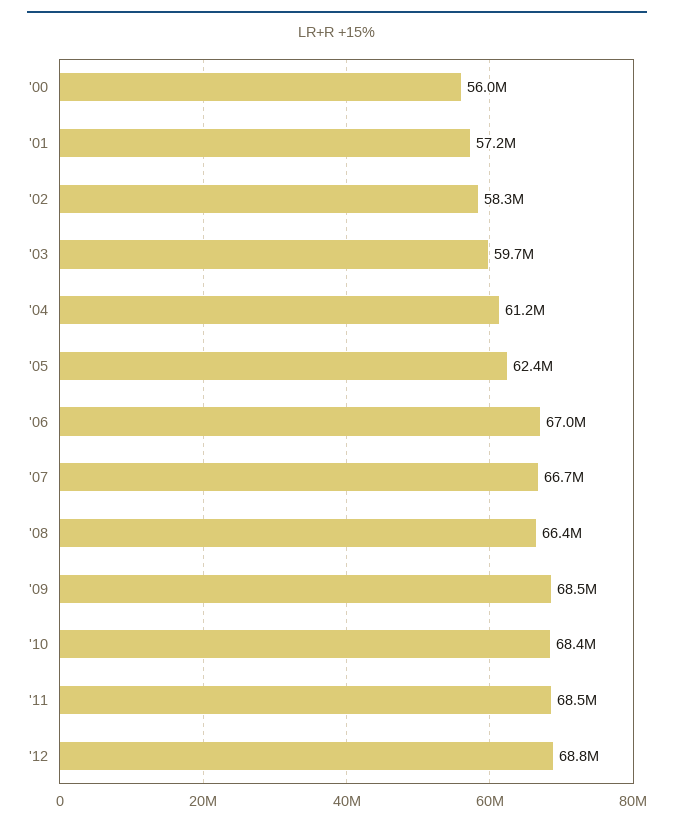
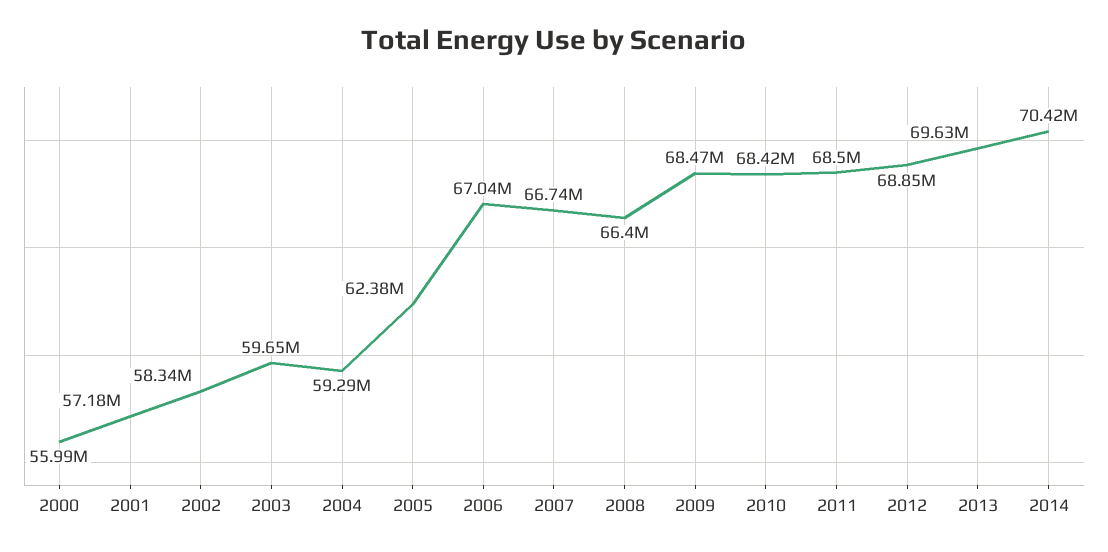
'04: 61200000 -> 59290000
2013: none -> 69630000
2014: none -> 70420000

